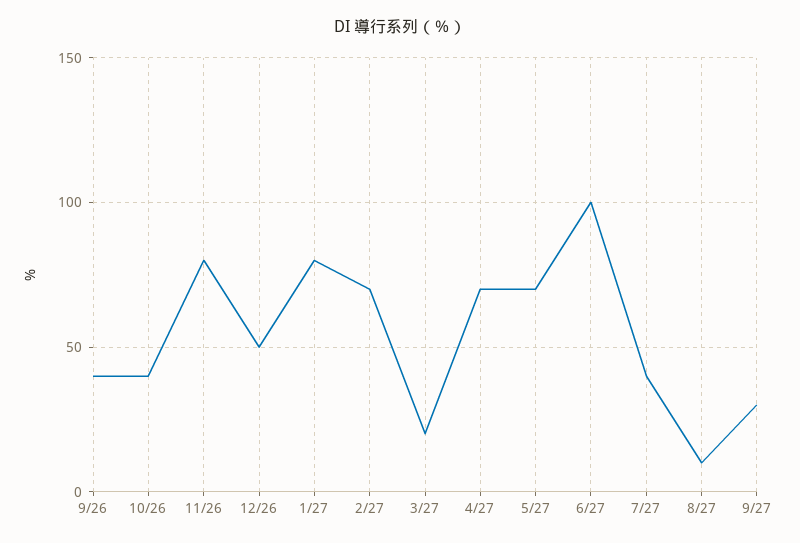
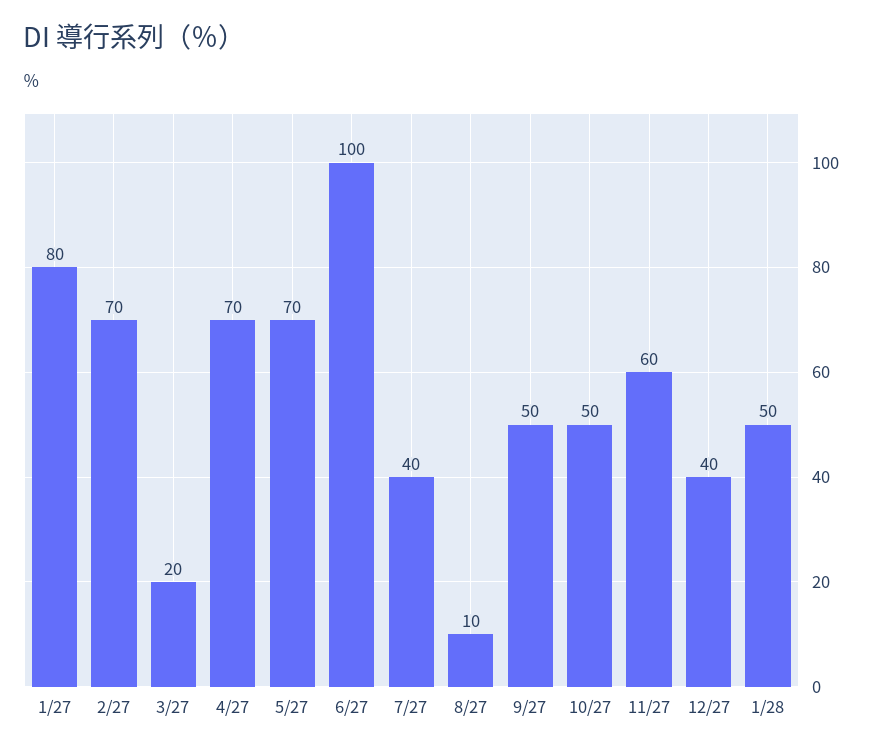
9/26: 40 -> none
10/26: 40 -> none
11/26: 80 -> none
12/26: 50 -> none
9/27: 30 -> 50
10/27: none -> 50
11/27: none -> 60
12/27: none -> 40
1/28: none -> 50

